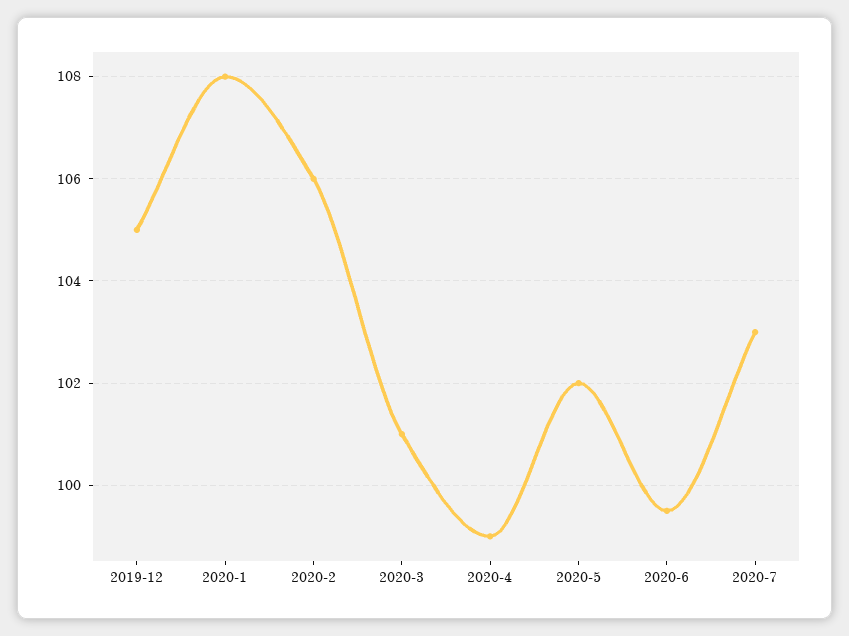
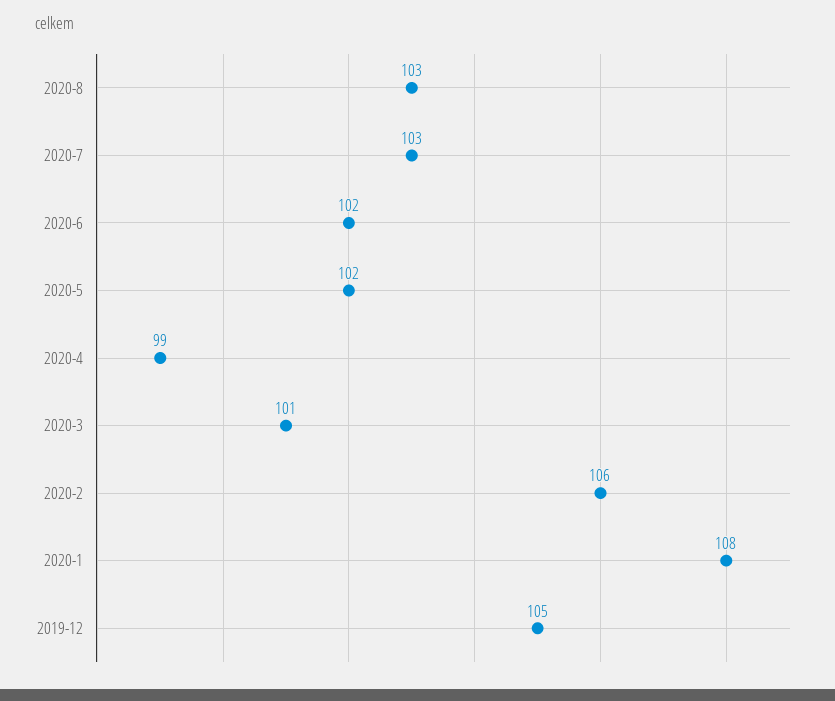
2020-6: 99.5 -> 102
2020-8: none -> 103

